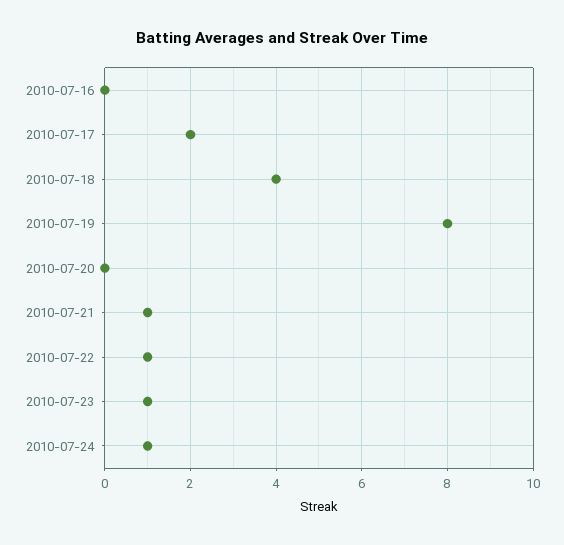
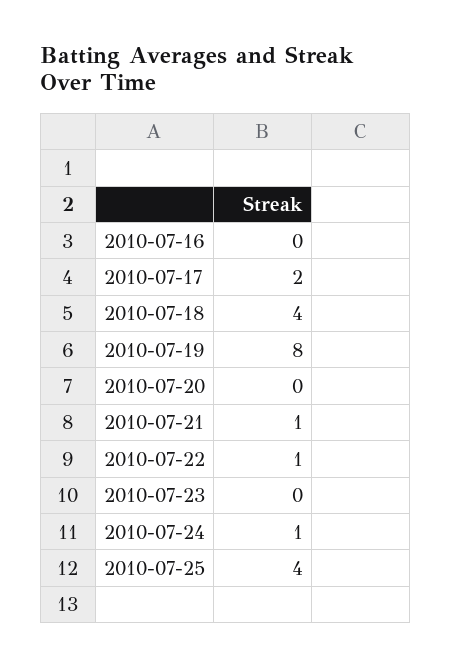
2010-07-23: 1 -> 0
2010-07-25: none -> 4

